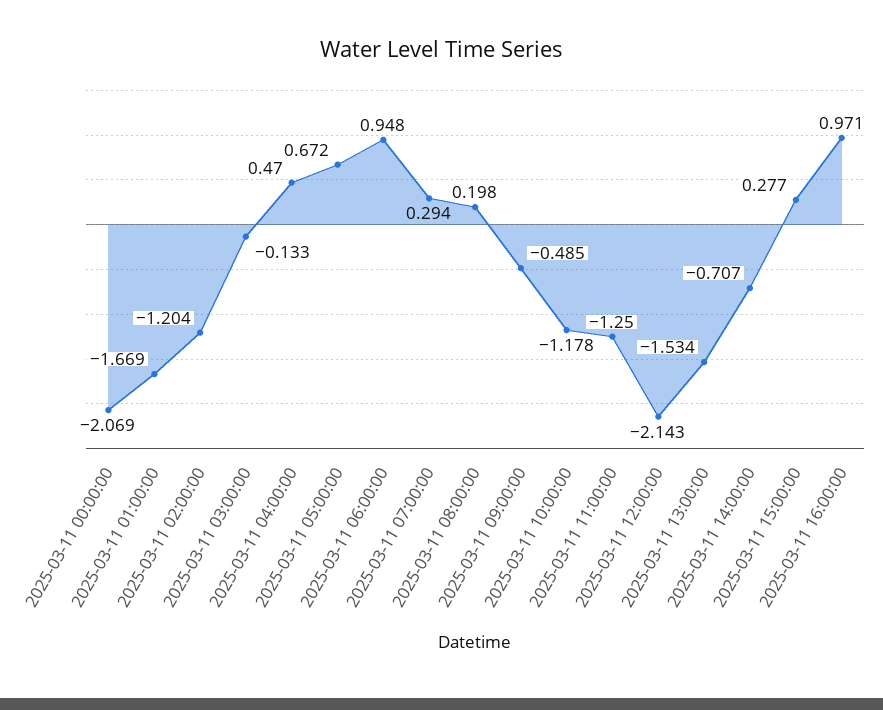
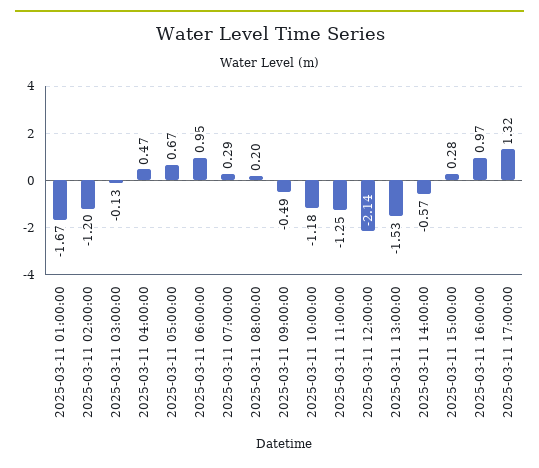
2025-03-11 00:00:00: -2.069 -> none
2025-03-11 14:00:00: -0.707 -> -0.57
2025-03-11 17:00:00: none -> 1.32

